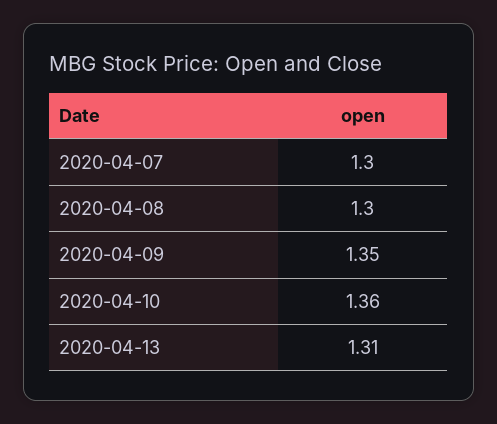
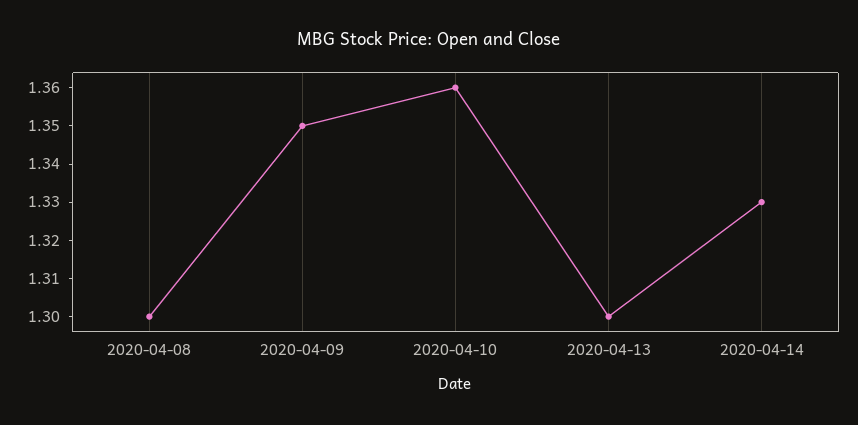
2020-04-07: 1.3 -> none
2020-04-13: 1.31 -> 1.3
2020-04-14: none -> 1.33

